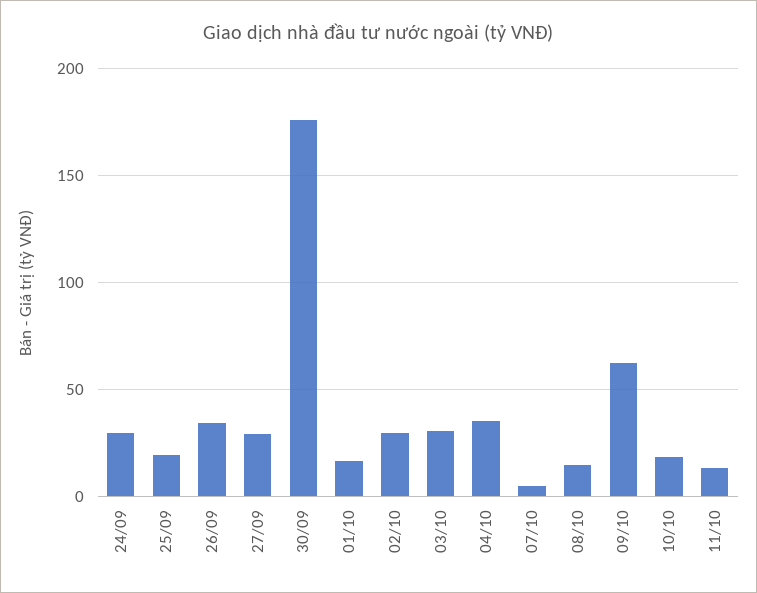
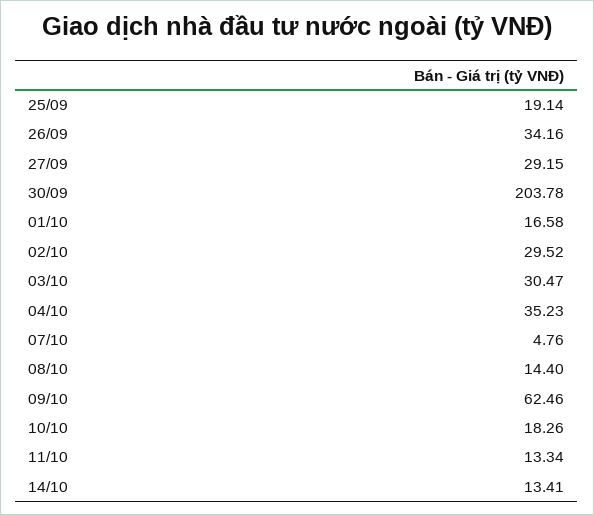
24/09: 30 -> none
30/09: 175 -> 203.78
14/10: none -> 13.41

